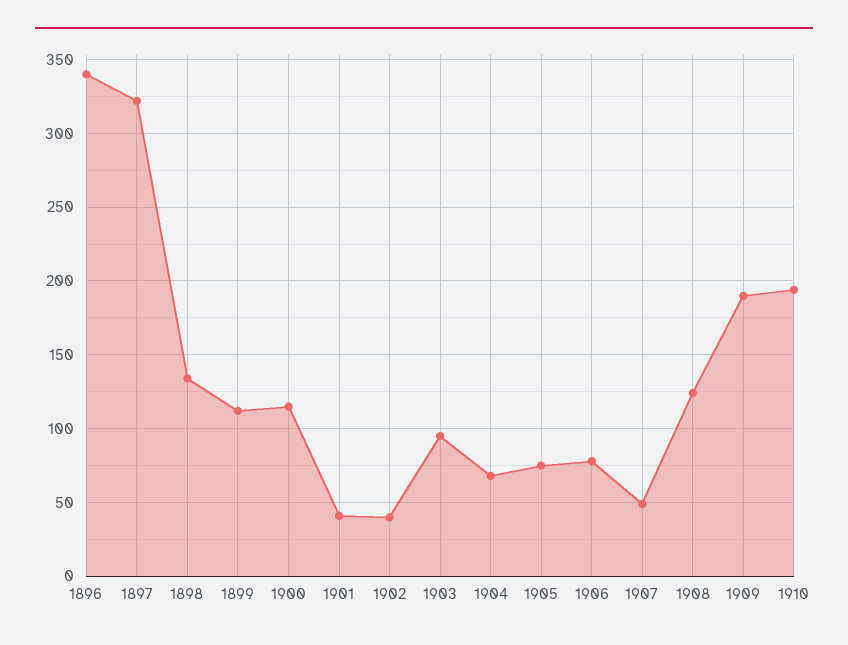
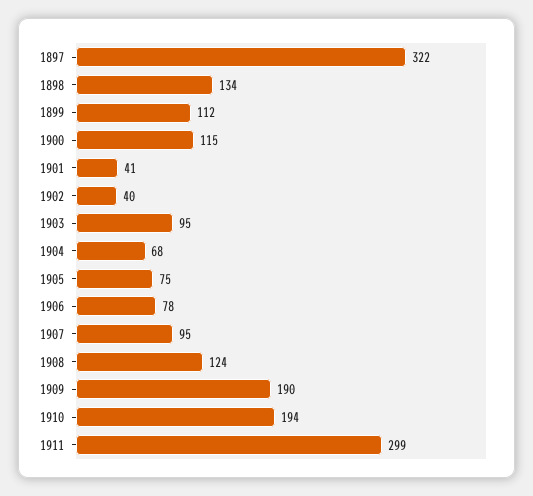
1896: 340 -> none
1907: 50 -> 95
1911: none -> 299

